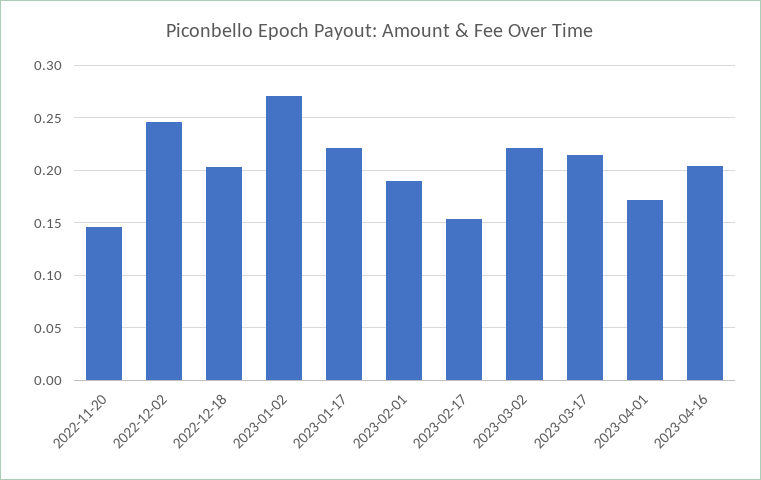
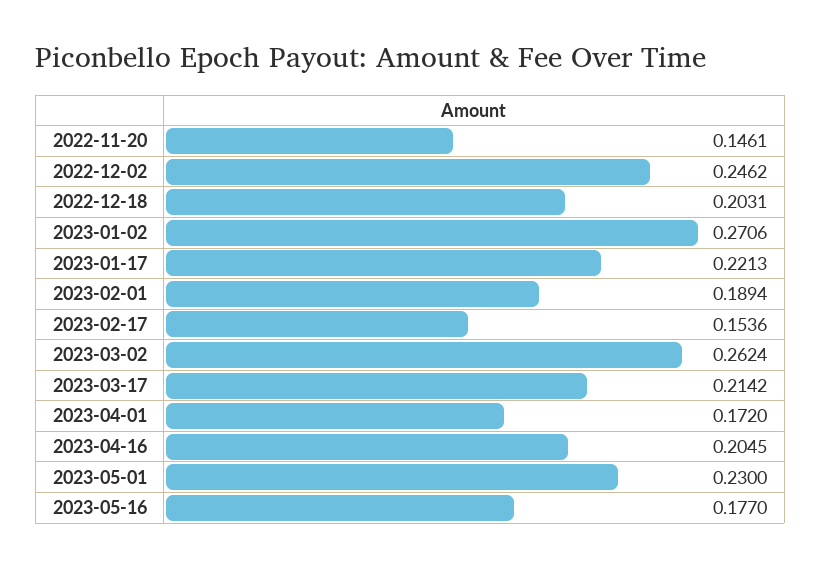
2023-03-02: 0.22 -> 0.2624
2023-05-01: none -> 0.23
2023-05-16: none -> 0.177

